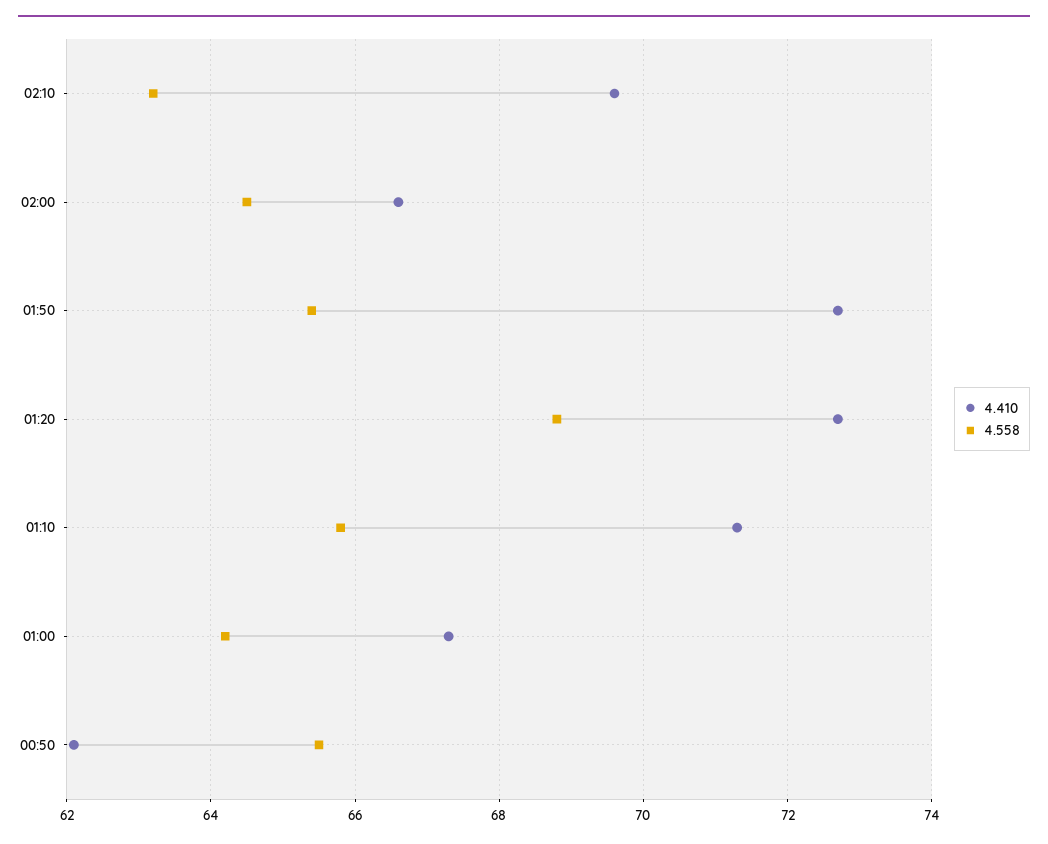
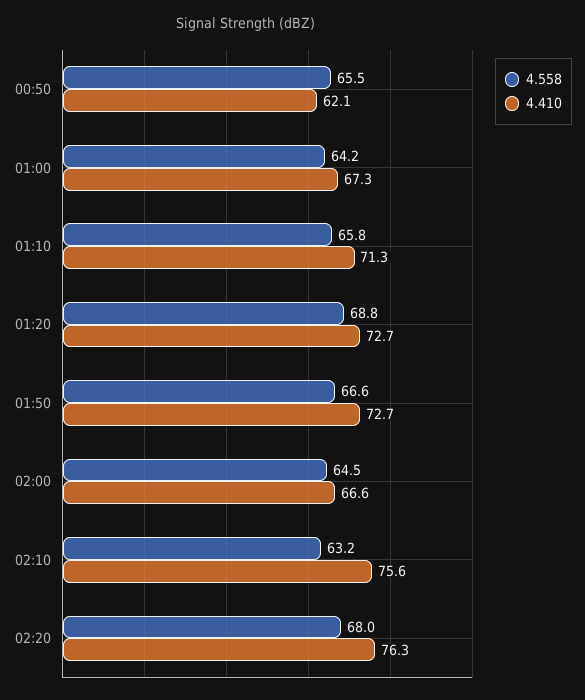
4.410, 02:10: 69.5 -> 75.6
4.558, 01:50: 65.5 -> 66.6
4.558, 02:20: none -> 68
4.410, 02:20: none -> 76.3

